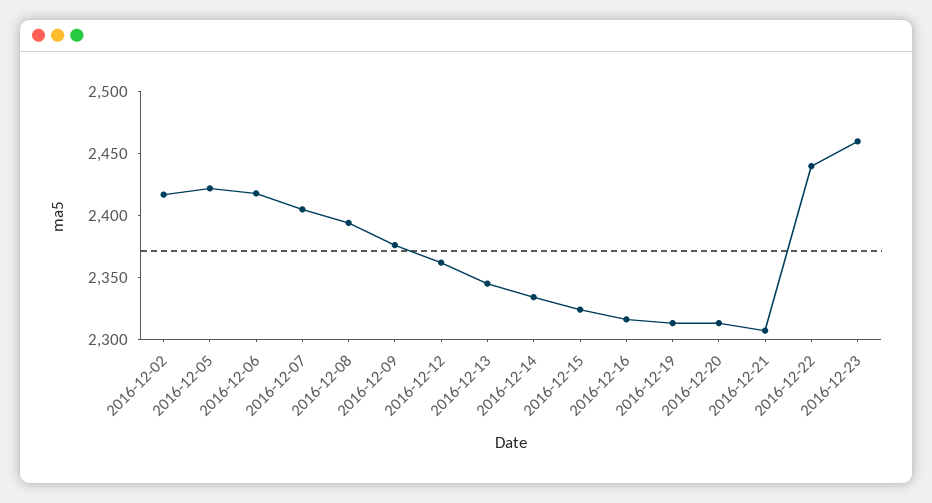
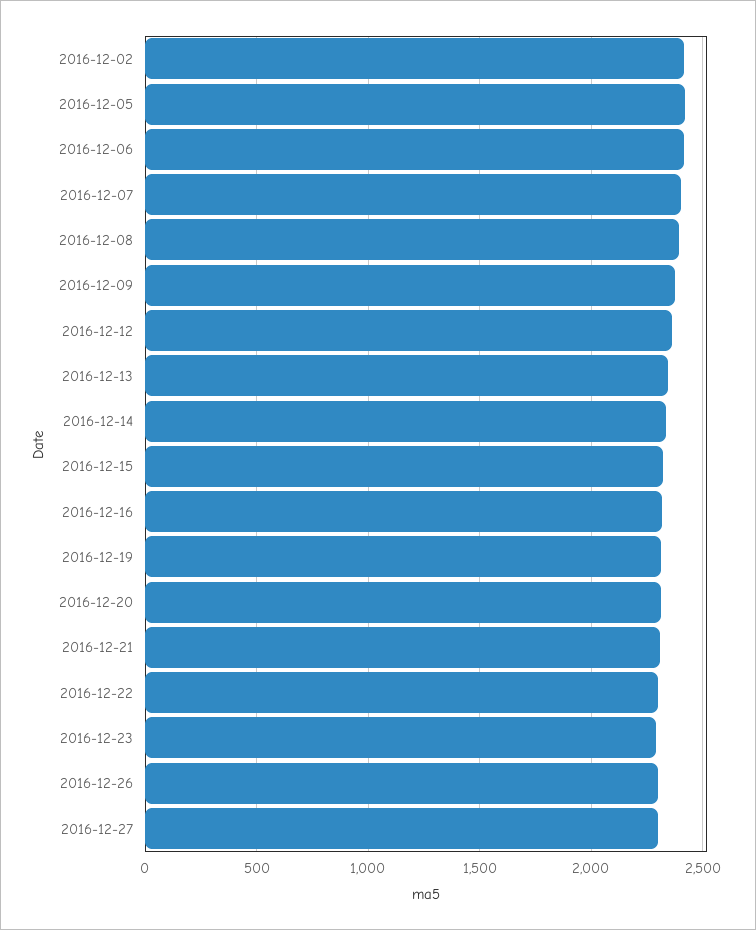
2016-12-22: 2440 -> 2300
2016-12-23: 2460 -> 2300
2016-12-26: none -> 2300
2016-12-27: none -> 2300

